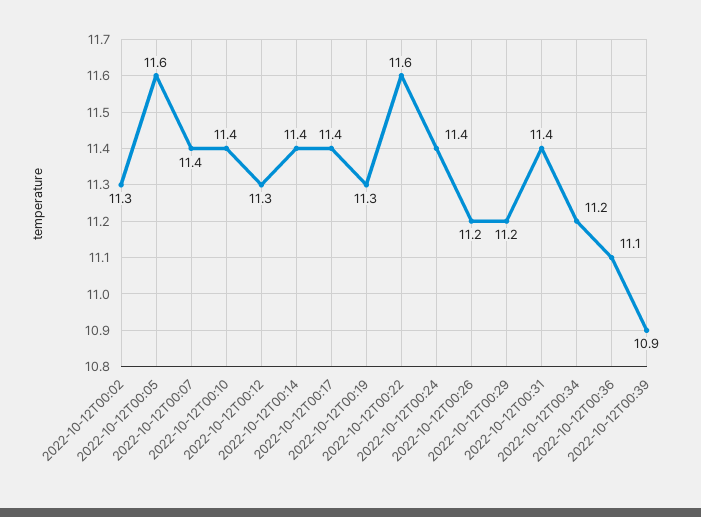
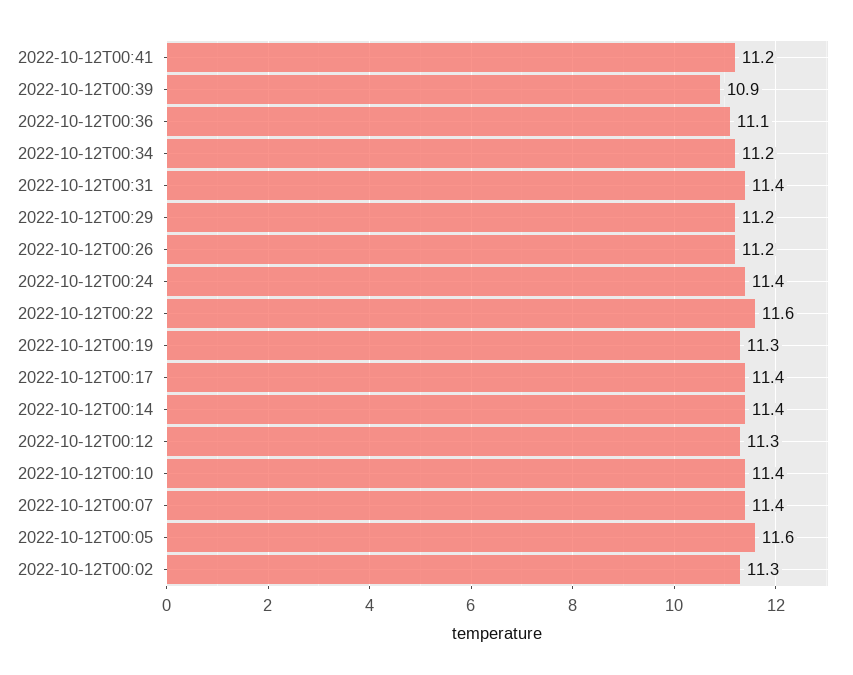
2022-10-12T00:41: none -> 11.2

